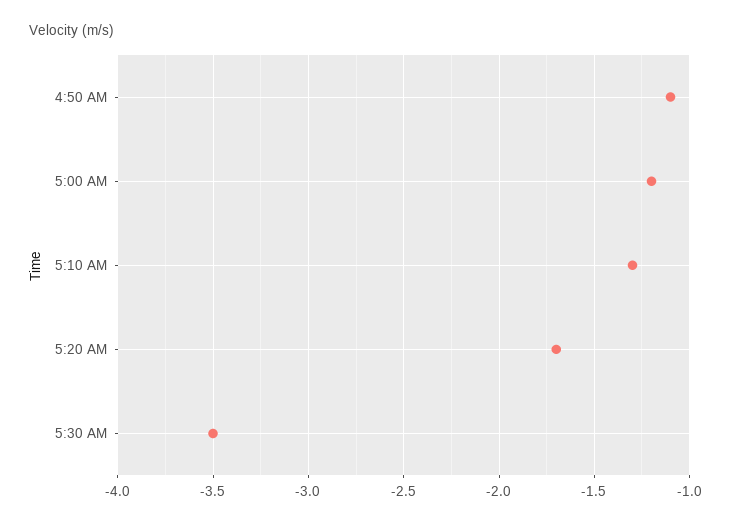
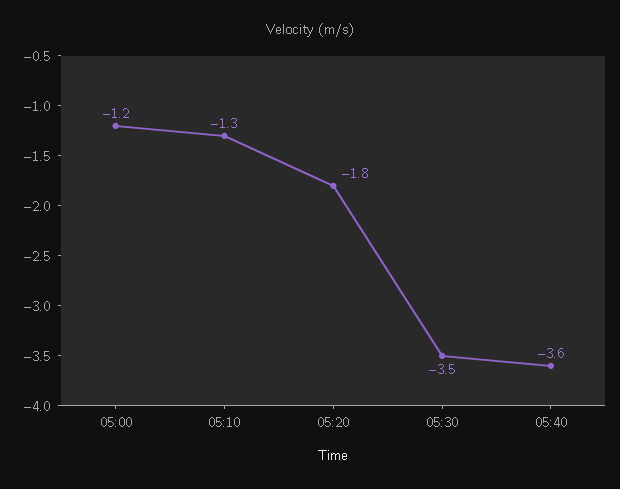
4:50 AM: -1.1 -> none
5:20 AM: -1.7 -> -1.8
05:40: none -> -3.6

